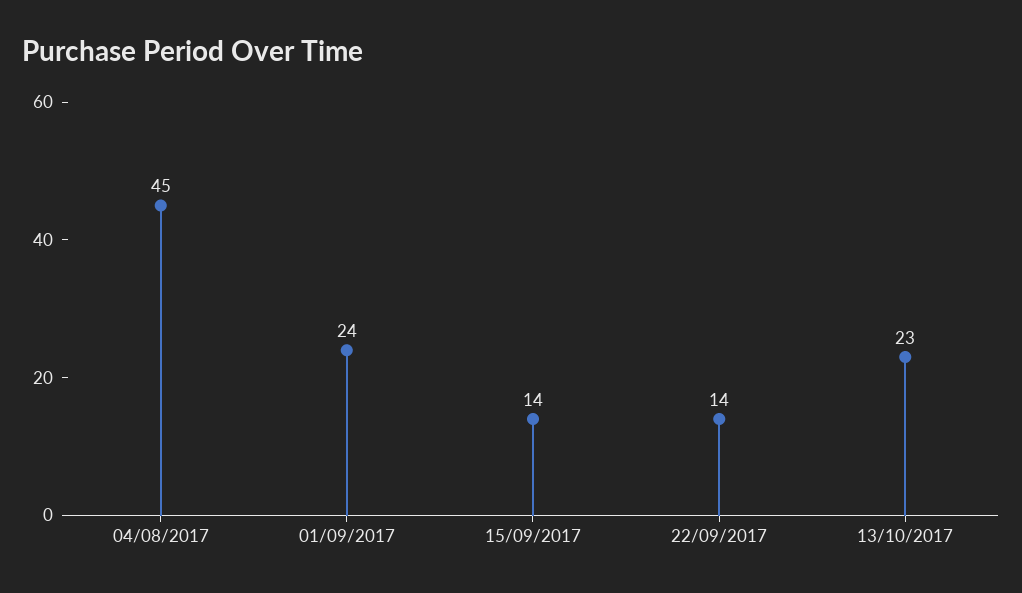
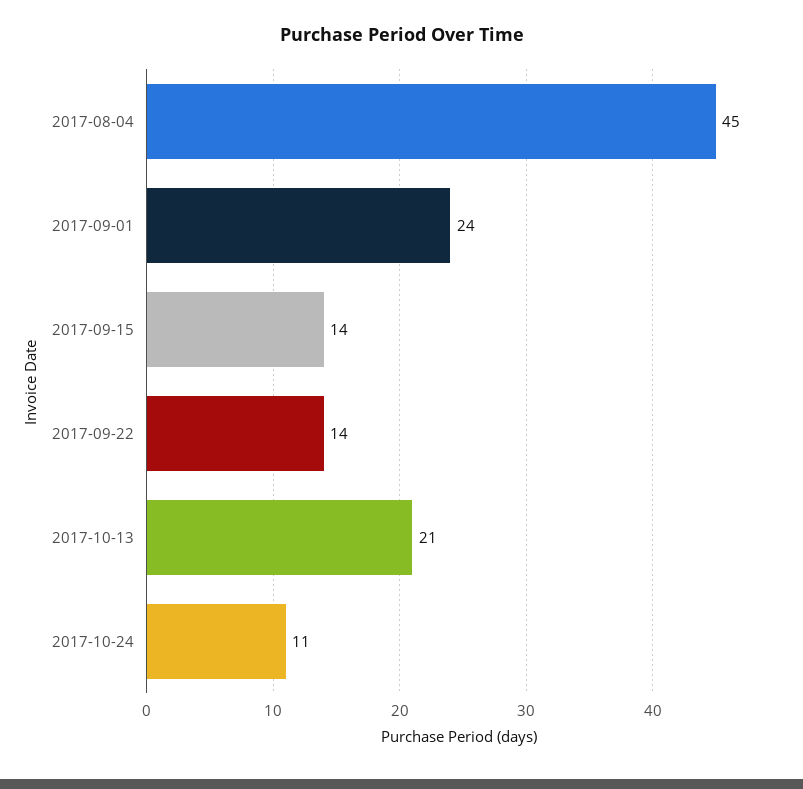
13/10/2017: 23 -> 21
2017-10-24: none -> 11

